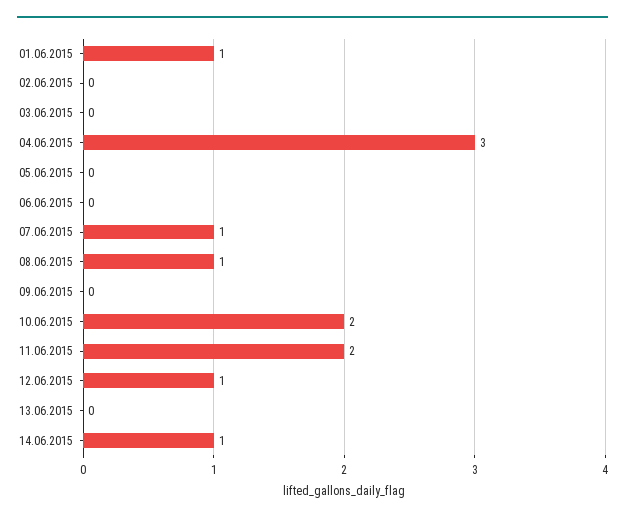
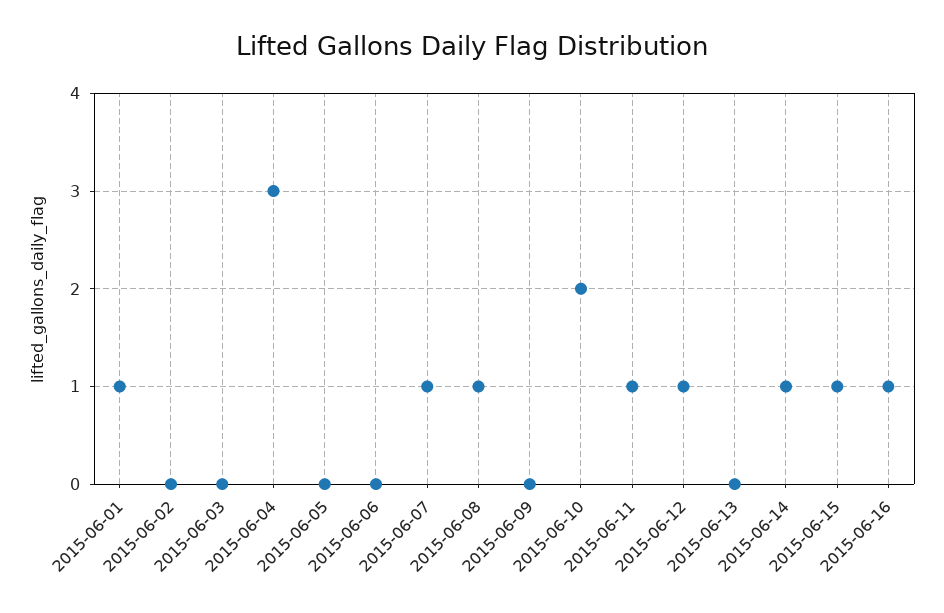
11.06.2015: 2 -> 1
2015-06-15: none -> 1
2015-06-16: none -> 1

